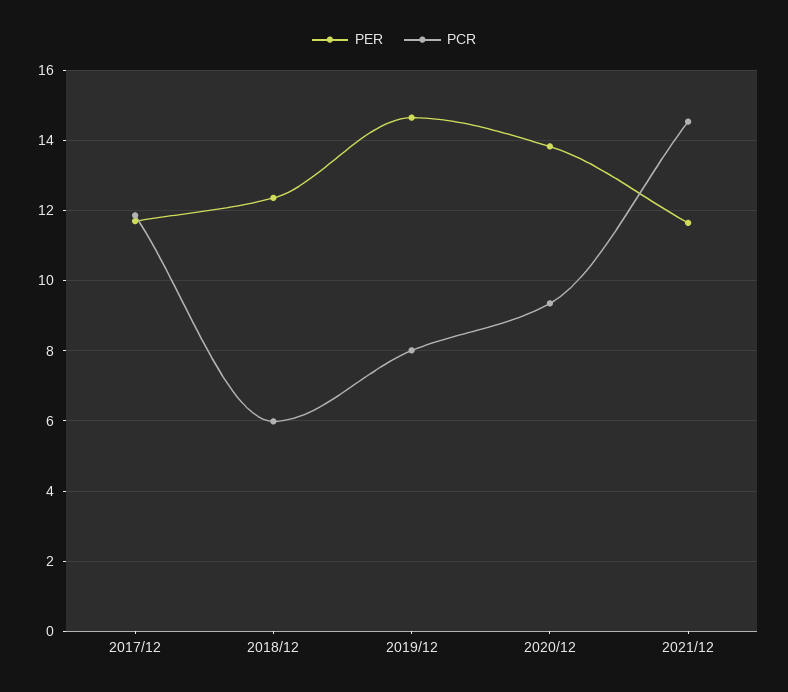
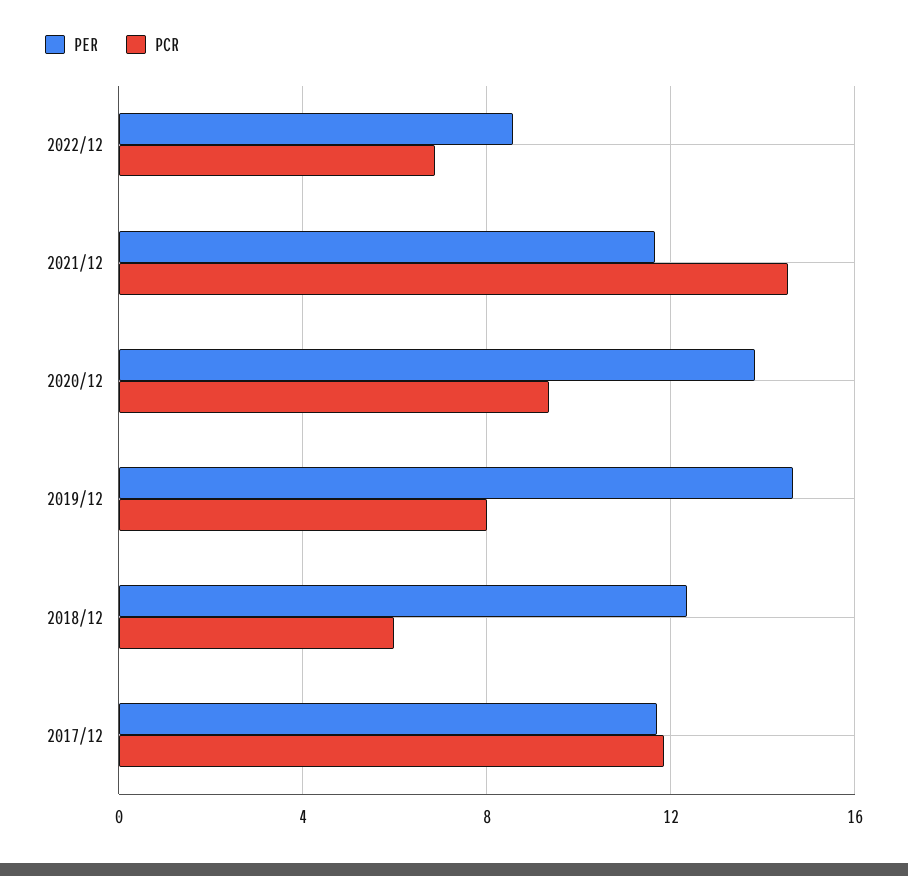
PER, 2022/12: none -> 8.5
PCR, 2022/12: none -> 7

